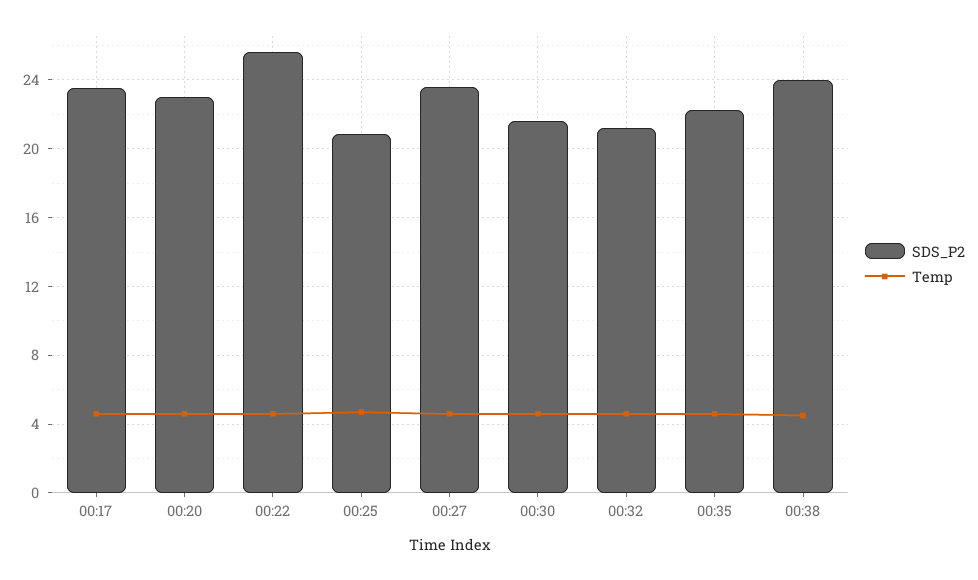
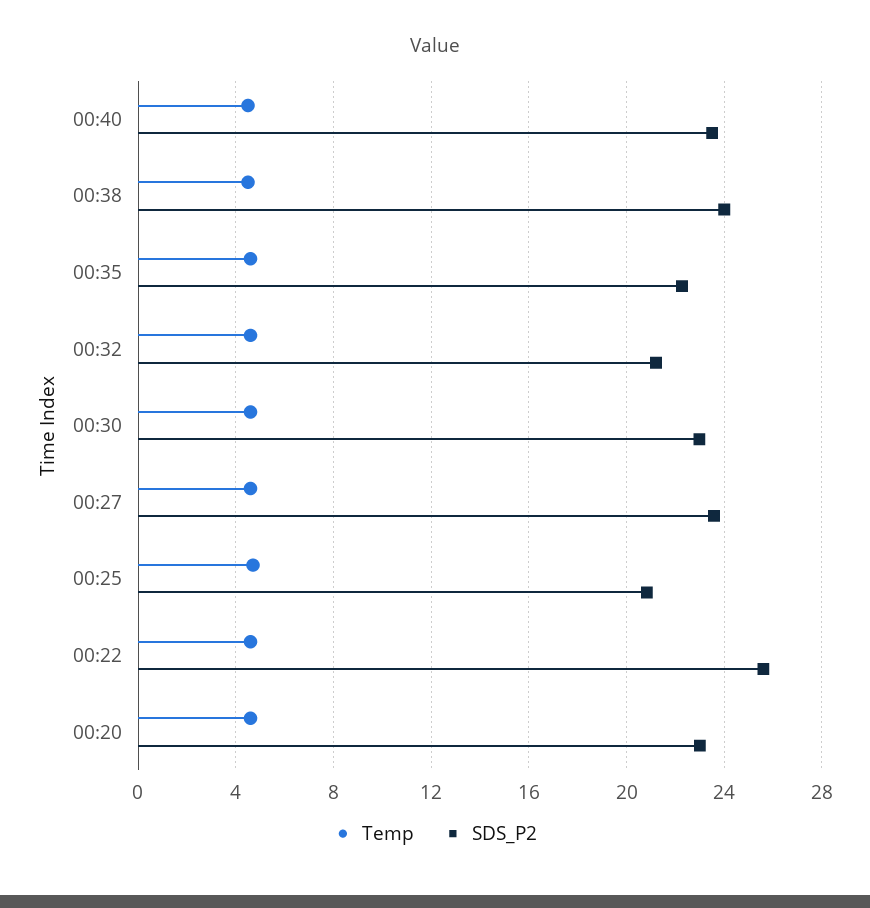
SDS_P2, 00:17: 23.5 -> none
Temp, 00:17: 4.5 -> none
SDS_P2, 00:30: 21.5 -> 23
Temp, 00:40: none -> 4.5
SDS_P2, 00:40: none -> 23.5

